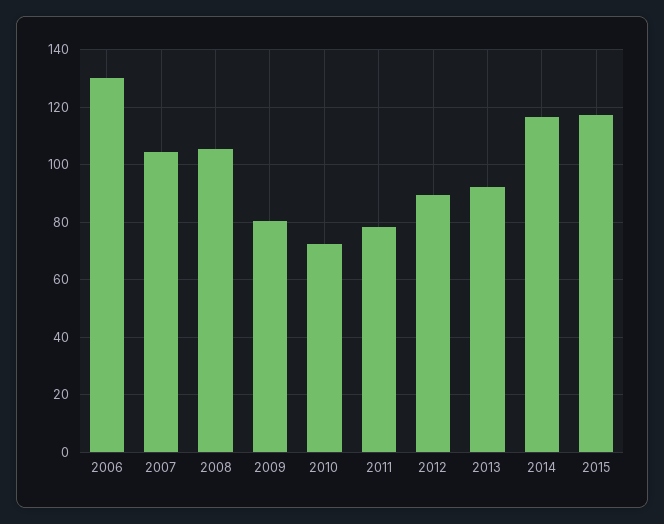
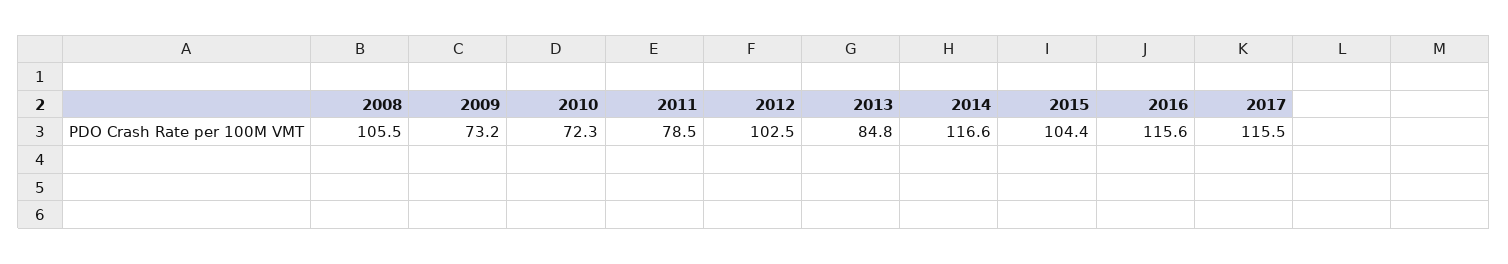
2006: 130 -> none
2007: 105 -> none
2009: 80 -> 73.2
2012: 90 -> 102.5
2013: 92.5 -> 84.8
2015: 117.5 -> 104.4
2016: none -> 115.6
2017: none -> 115.5

